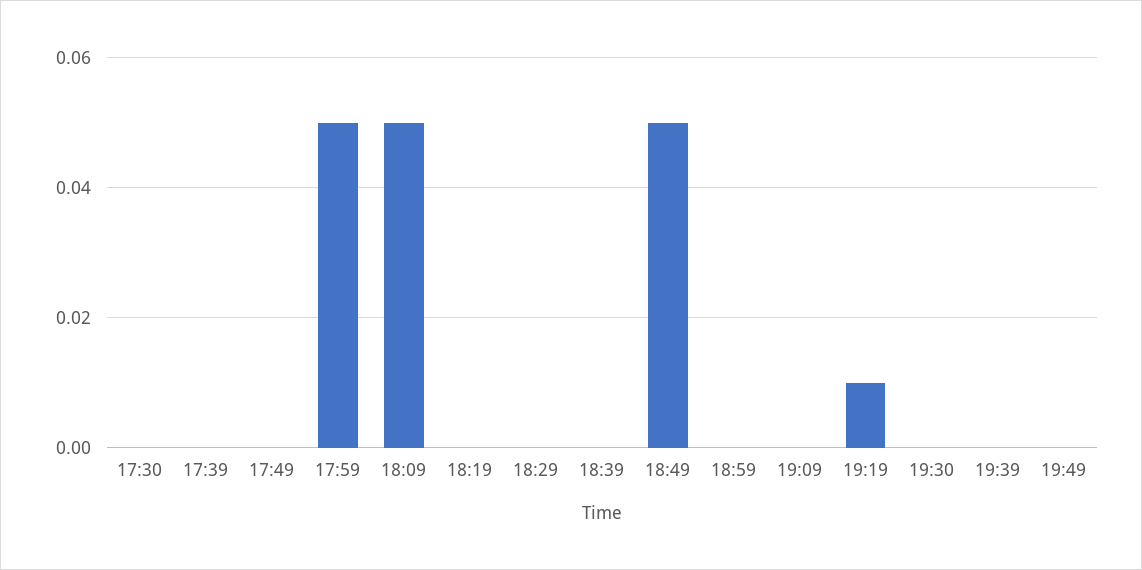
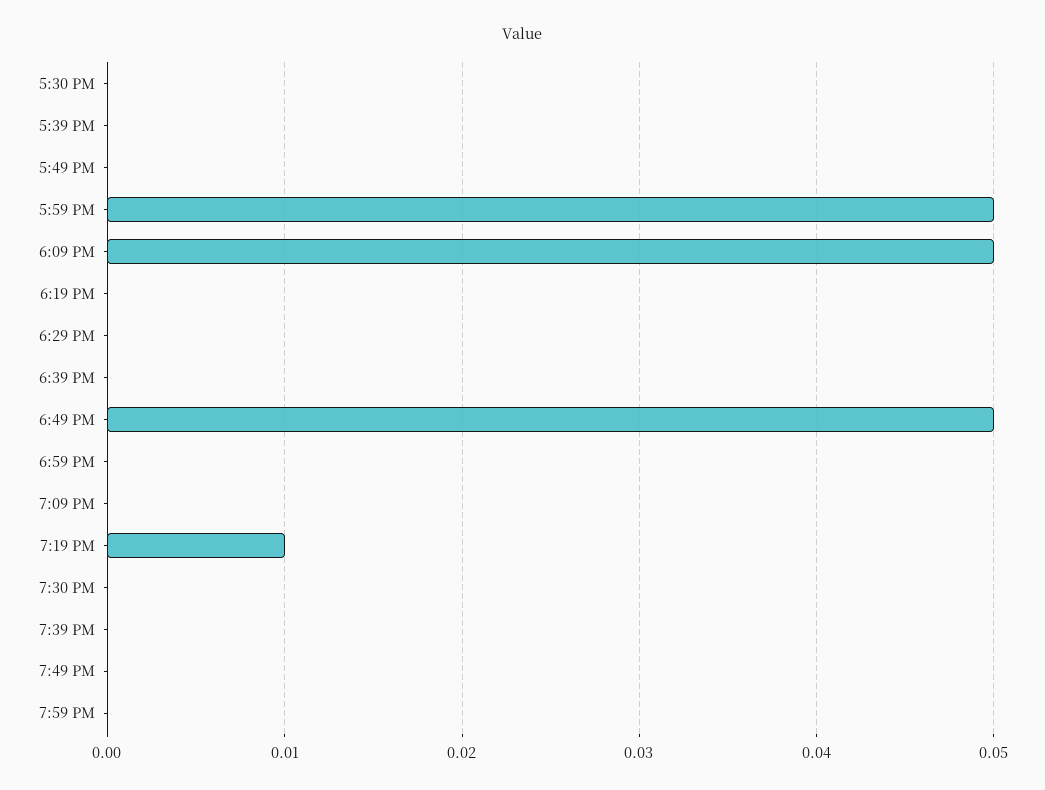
7:59 PM: none -> 0

